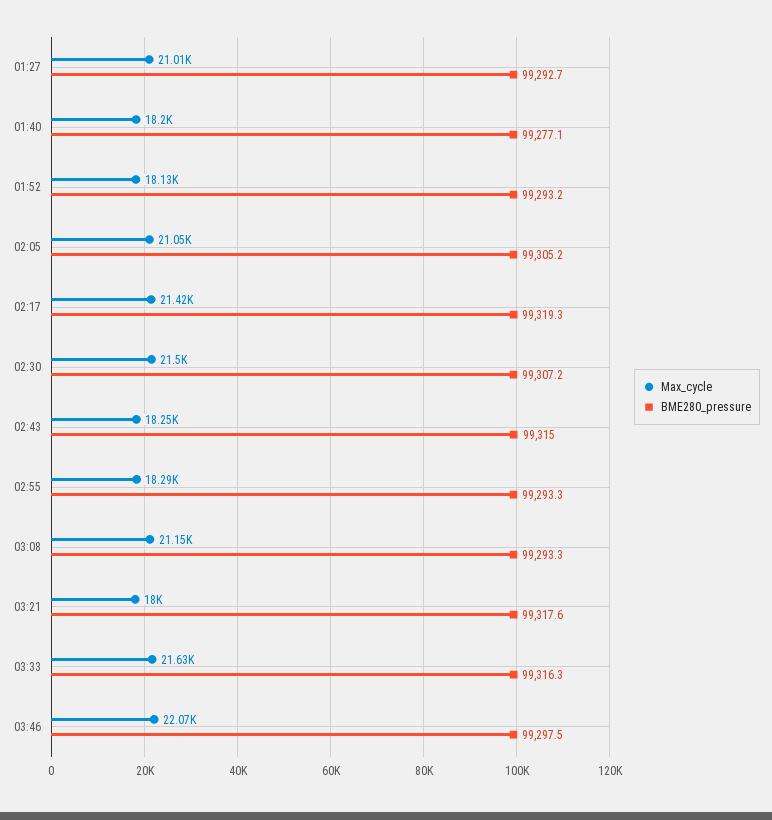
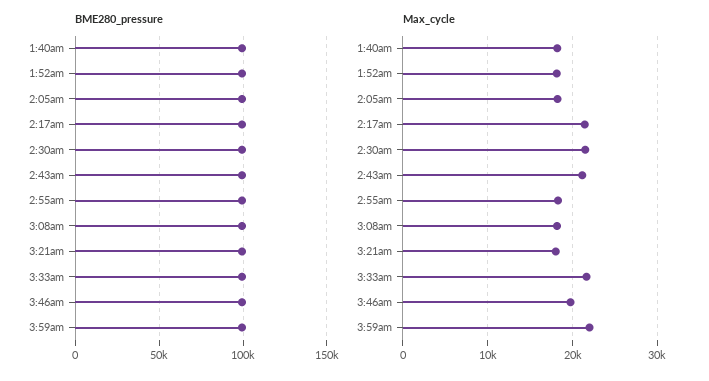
Max_cycle, 01:27: 21010 -> none
BME280_pressure, 01:27: 99292.7 -> none
Max_cycle, 02:05: 21050 -> 18000
Max_cycle, 02:43: 18250 -> 21000
Max_cycle, 03:08: 21150 -> 18000
Max_cycle, 03:46: 22070 -> 20000
BME280_pressure, 3:59am: none -> 100000
Max_cycle, 3:59am: none -> 22000

